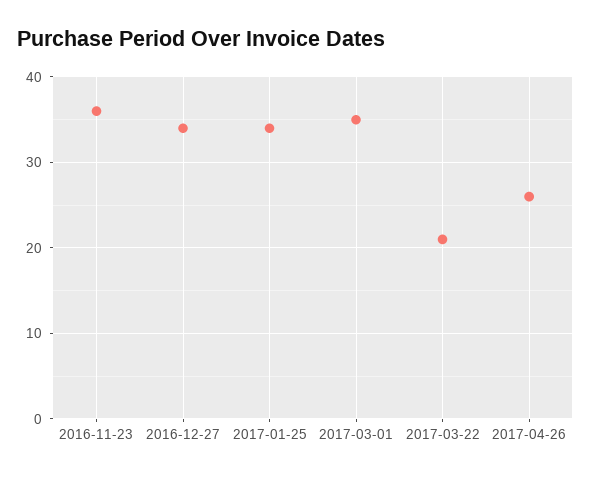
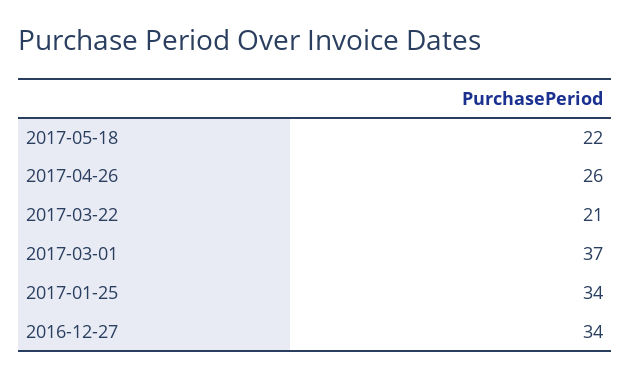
2016-11-23: 36 -> none
2017-03-01: 35 -> 37
2017-05-18: none -> 22

